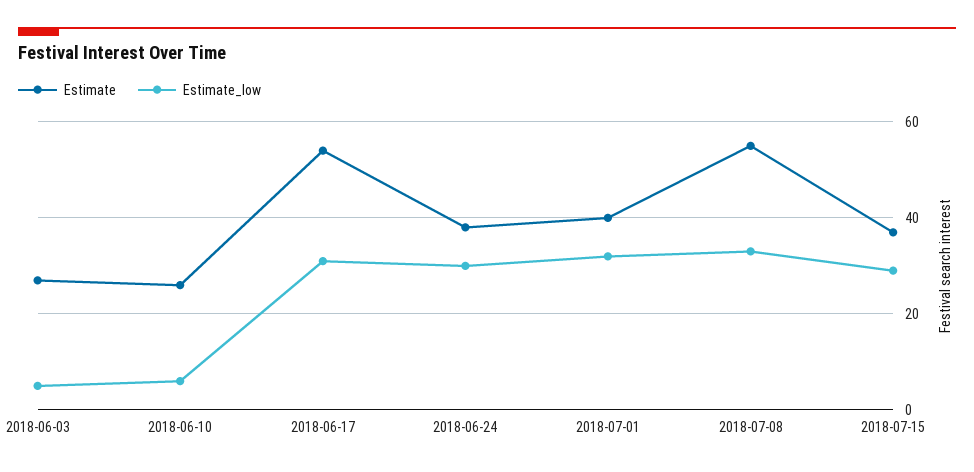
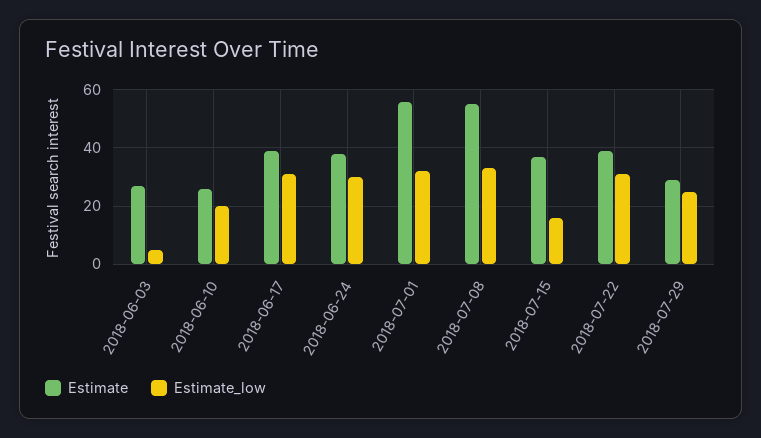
Estimate_low, 2018-06-10: 5 -> 20
Estimate, 2018-06-17: 55 -> 40
Estimate, 2018-07-01: 40 -> 55
Estimate_low, 2018-07-15: 30 -> 15
Estimate, 2018-07-22: none -> 40
Estimate_low, 2018-07-22: none -> 30
Estimate, 2018-07-29: none -> 30
Estimate_low, 2018-07-29: none -> 25

